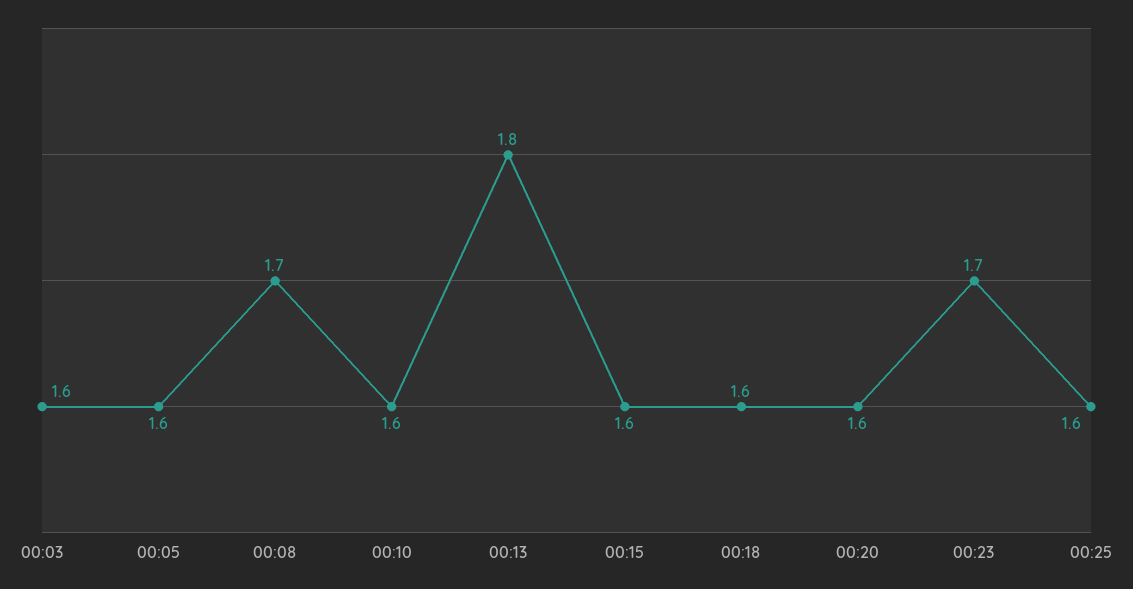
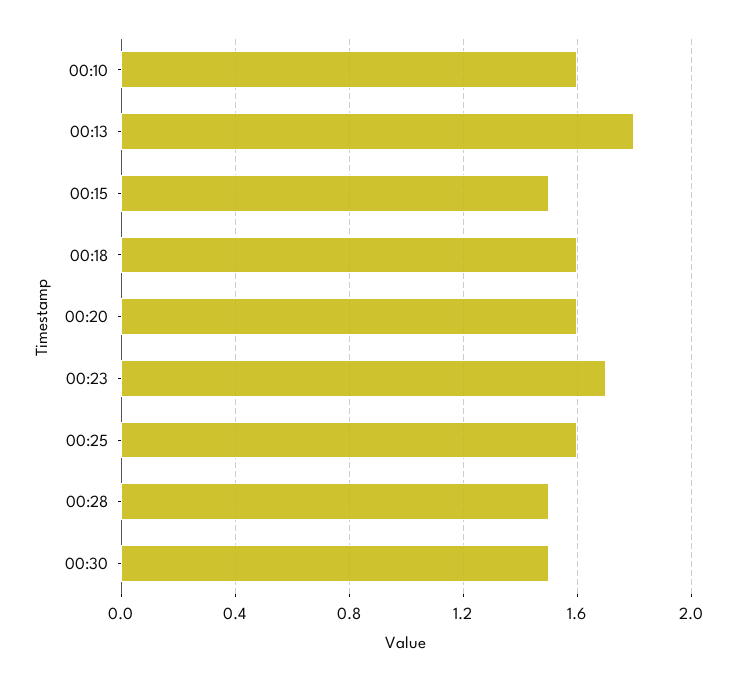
00:03: 1.6 -> none
00:05: 1.6 -> none
00:08: 1.7 -> none
00:15: 1.6 -> 1.5
00:28: none -> 1.5
00:30: none -> 1.5

